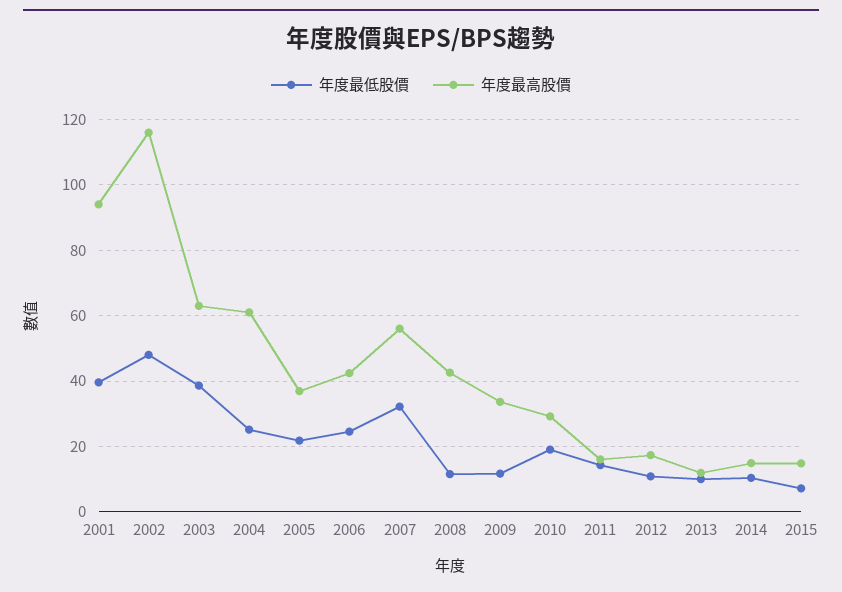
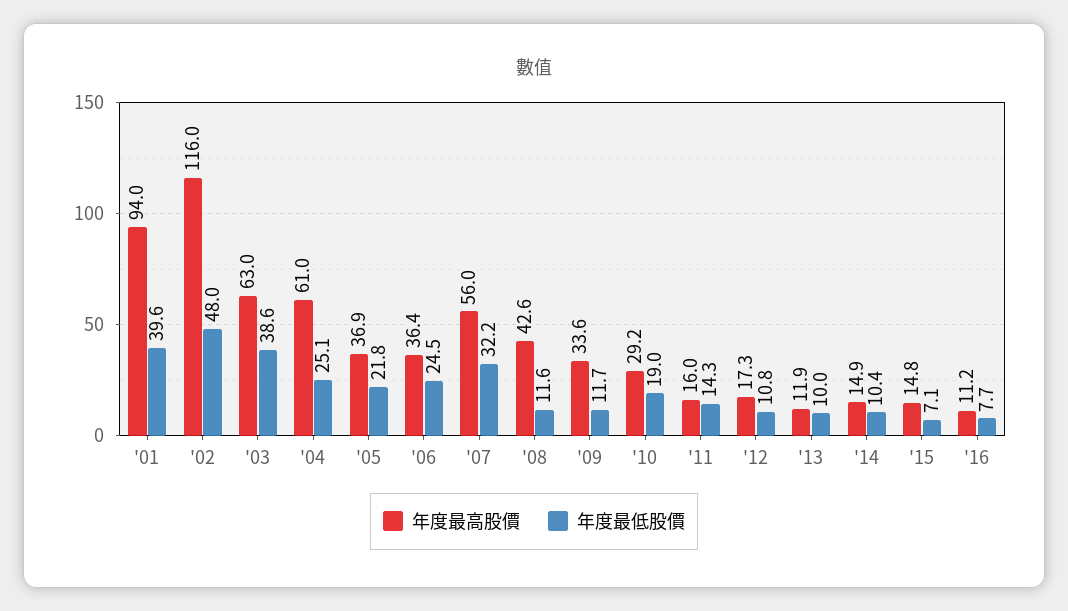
年度最高股價, 2006: 42 -> 36.4
年度最高股價, '16: none -> 11.2
年度最低股價, '16: none -> 7.7

